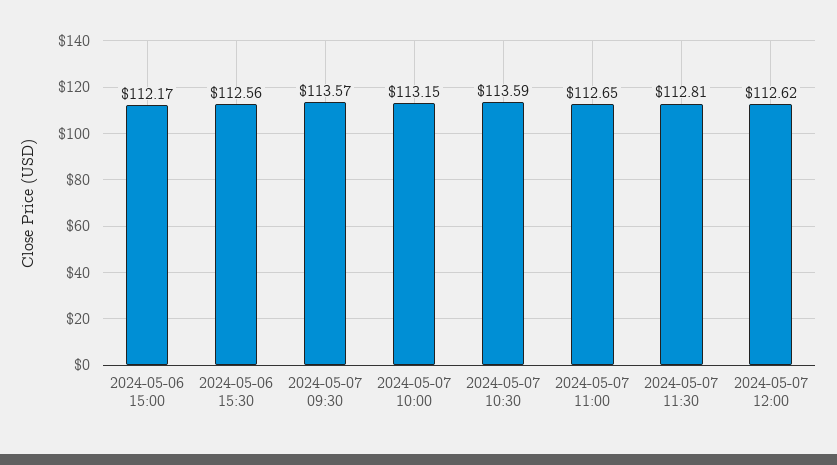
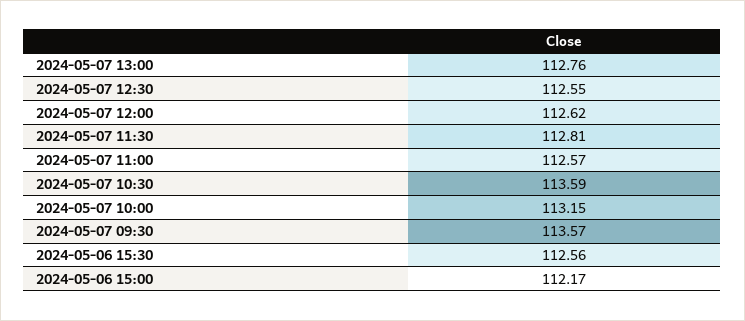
2024-05-07 11:00: 112.65 -> 112.57
2024-05-07 13:00: none -> 112.76
2024-05-07 12:30: none -> 112.55

